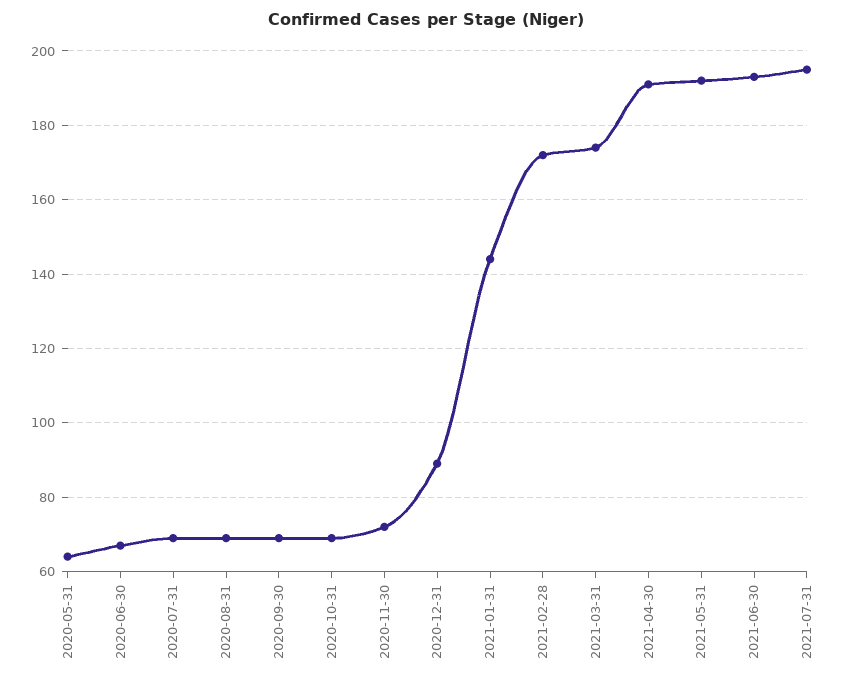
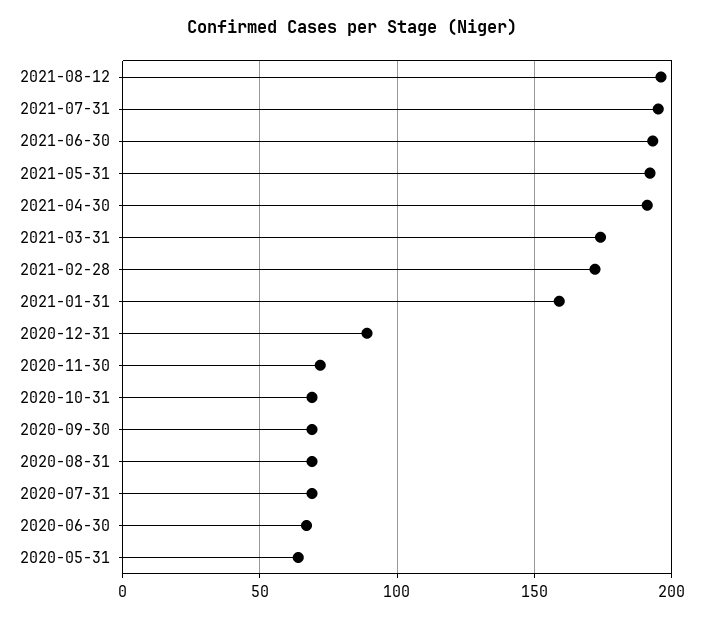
2021-01-31: 145 -> 160
2021-08-12: none -> 195

